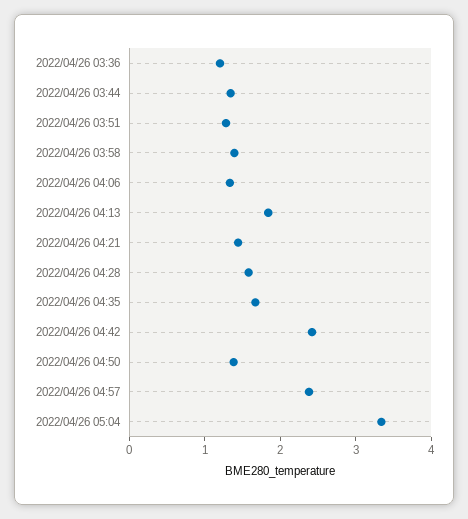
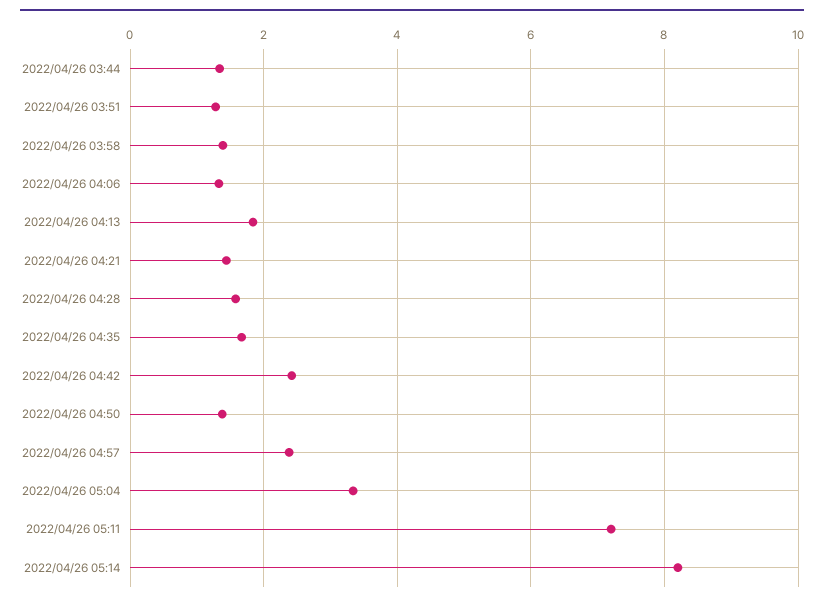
2022/04/26 03:36: 1.2 -> none
2022/04/26 05:11: none -> 7.2
2022/04/26 05:14: none -> 8.2

